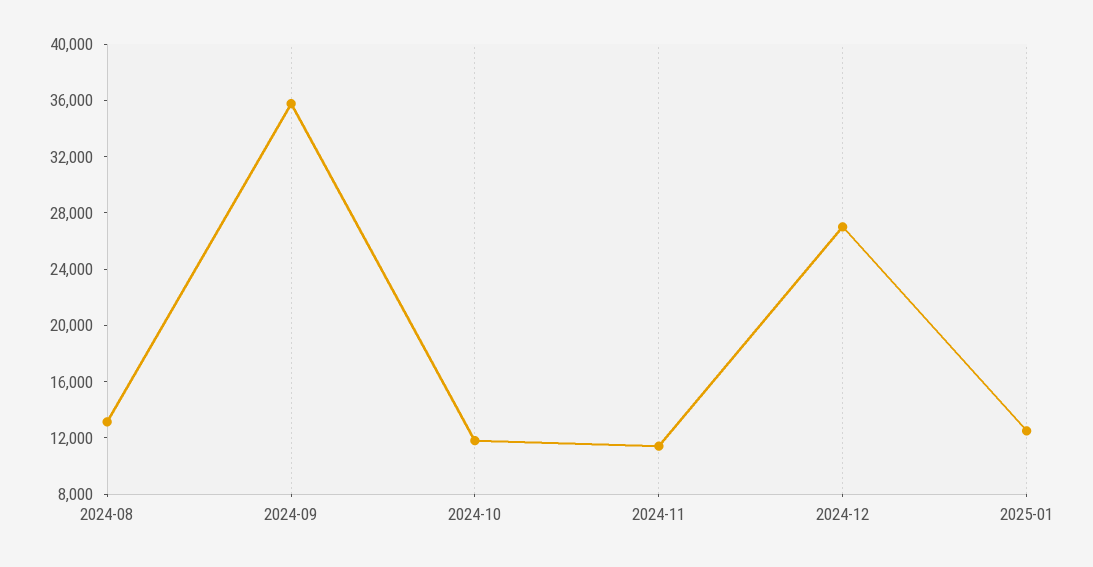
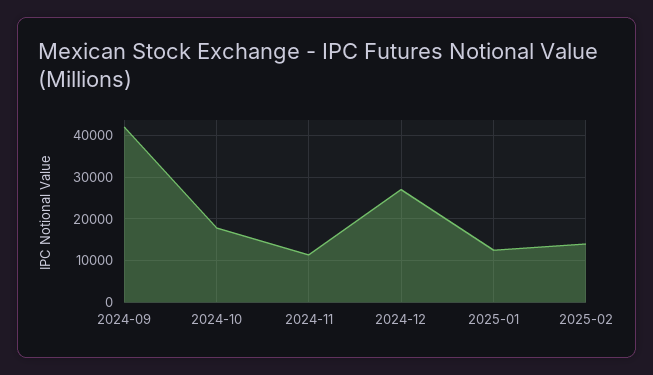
2024-08: 13000 -> none
2024-09: 36000 -> 42000
2024-10: 12000 -> 18000
2025-02: none -> 14000

